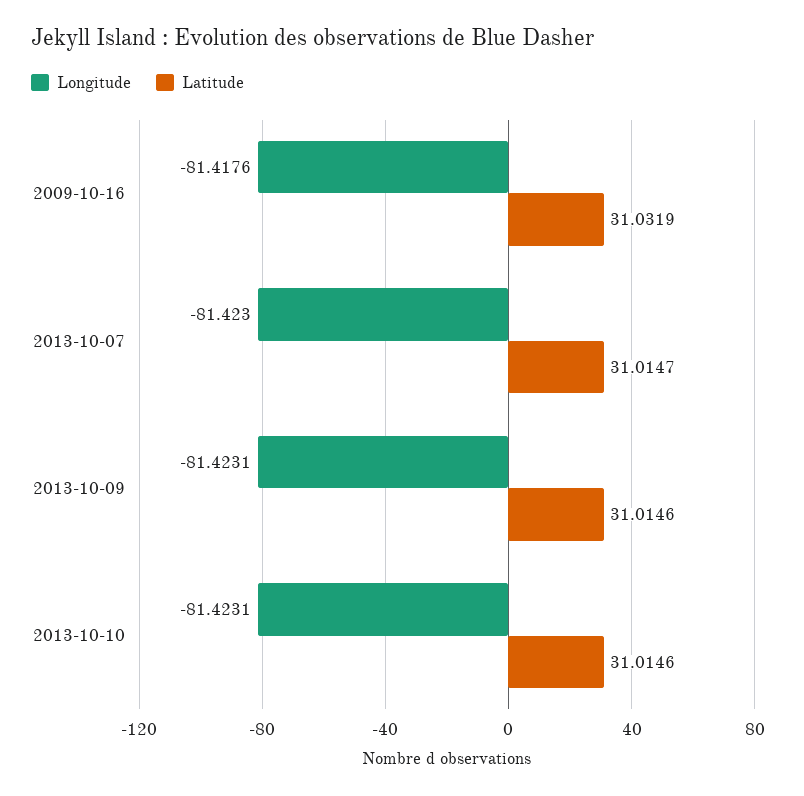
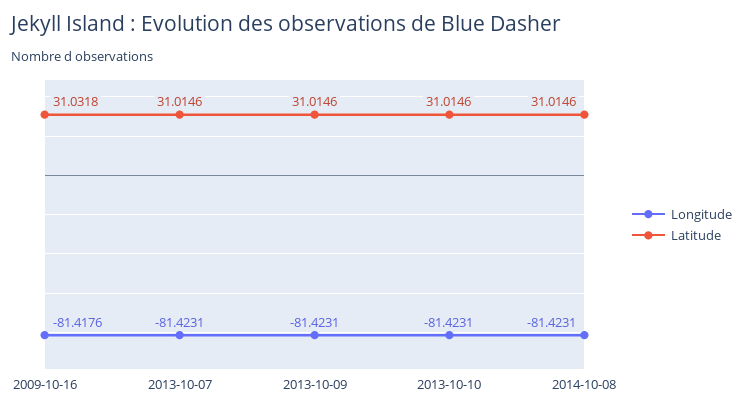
Latitude, 2009-10-16: 31.0319 -> 31.0318
Longitude, 2013-10-07: -81.423 -> -81.4231
Latitude, 2013-10-07: 31.0147 -> 31.0146
Longitude, 2014-10-08: none -> -81.4231
Latitude, 2014-10-08: none -> 31.0146

